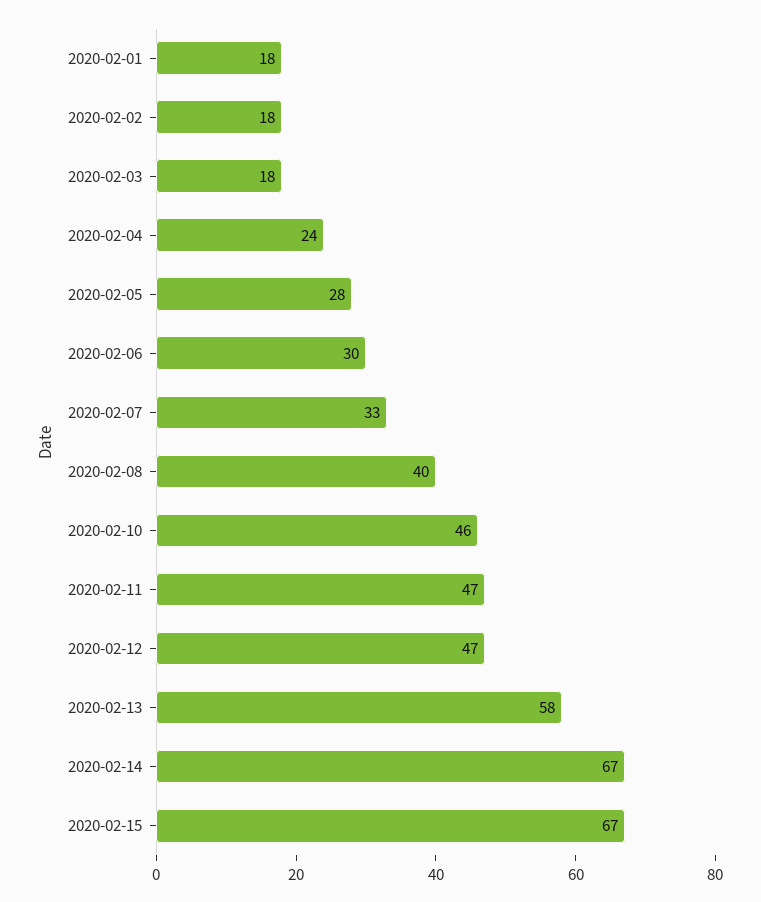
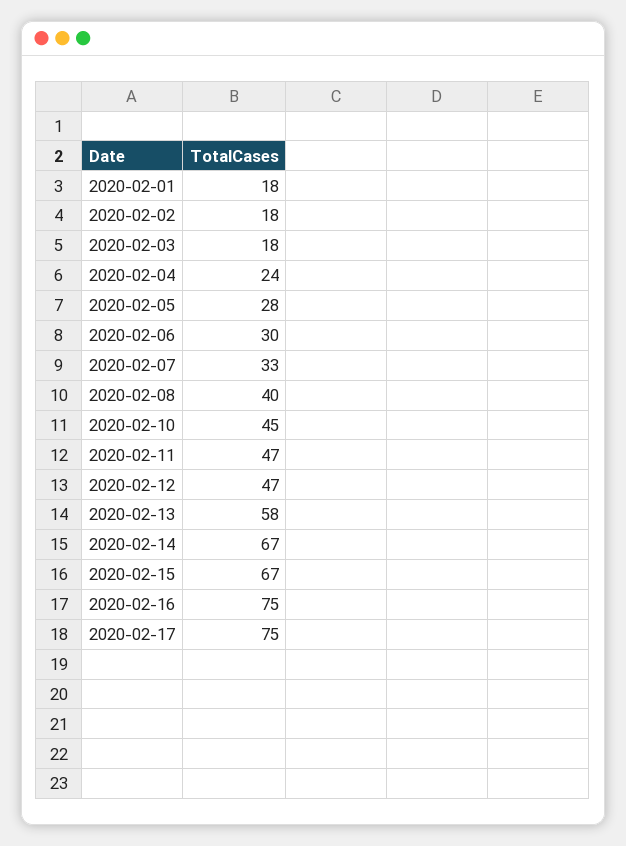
2020-02-10: 46 -> 45
2020-02-16: none -> 75
2020-02-17: none -> 75

